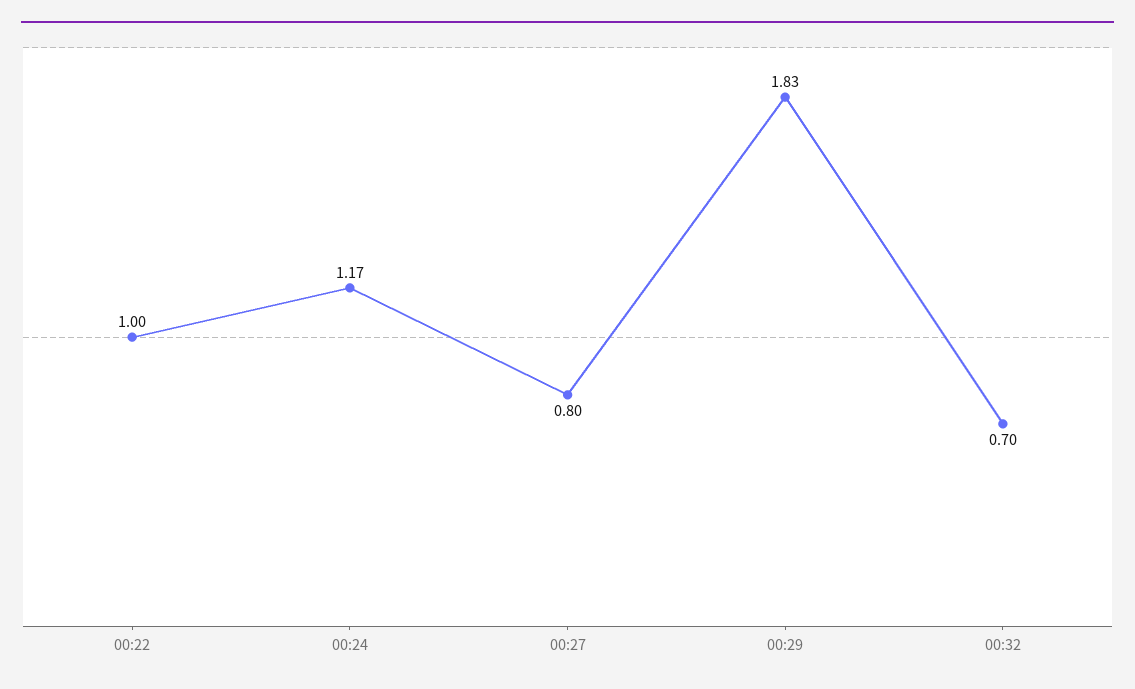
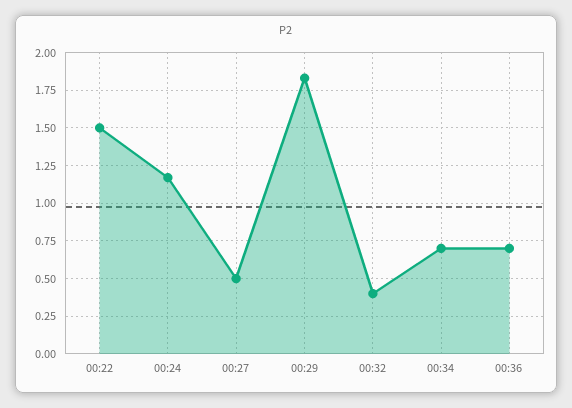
00:22: 1 -> 1.5
00:27: 0.8 -> 0.5
00:32: 0.7 -> 0.4
00:34: none -> 0.7
00:36: none -> 0.7

